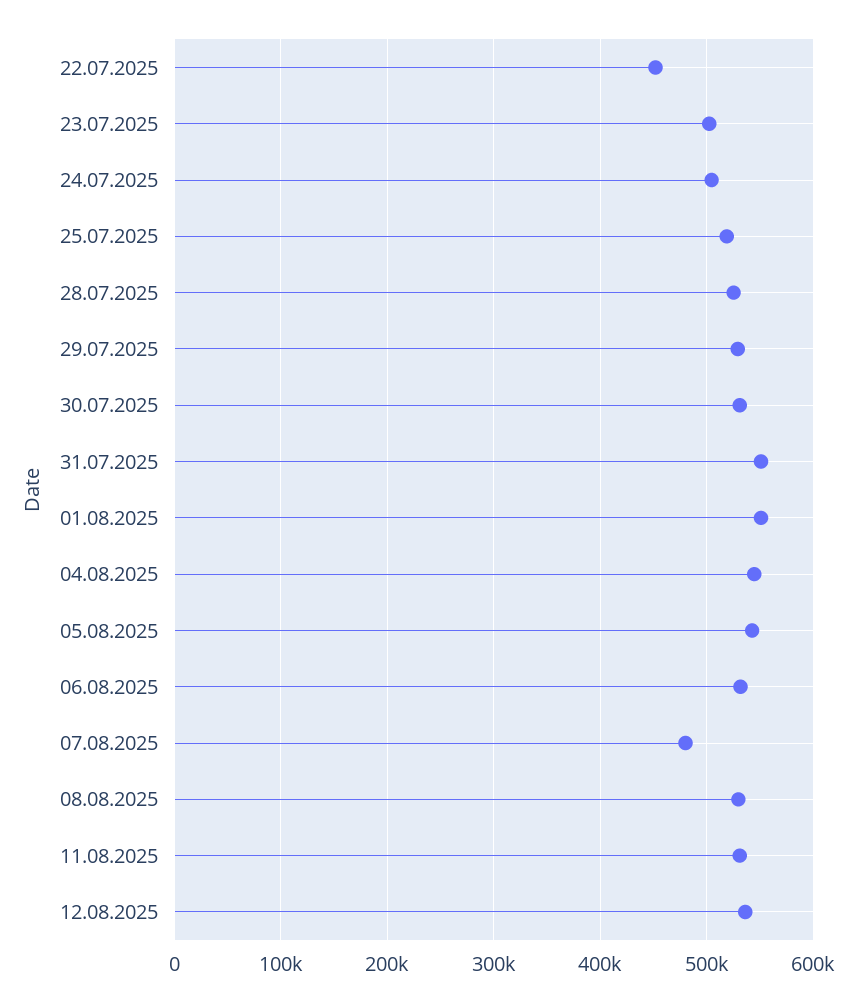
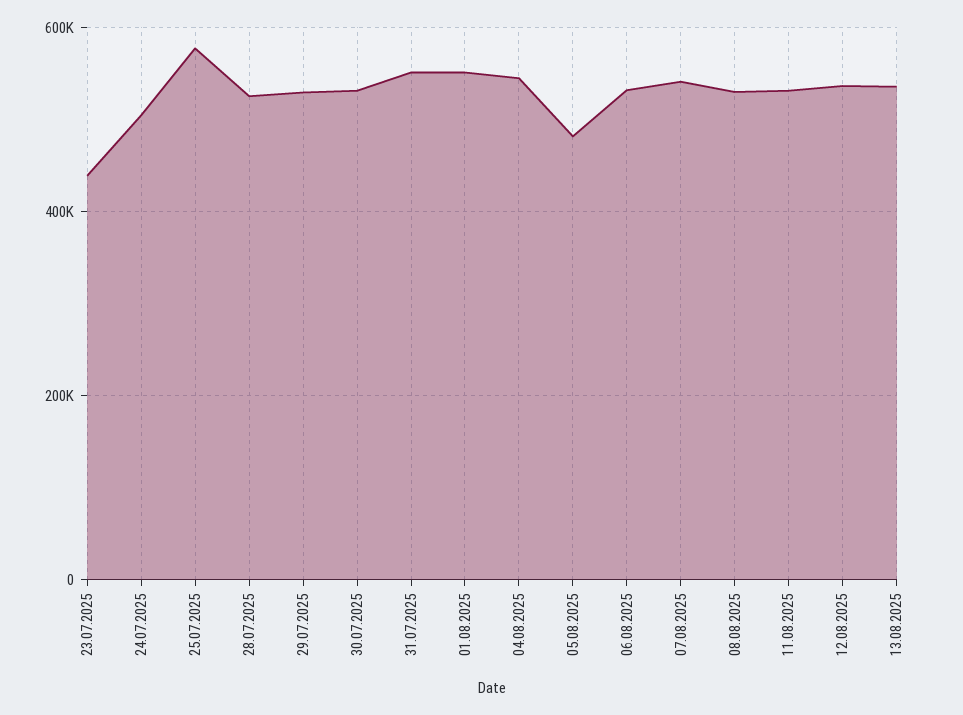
22.07.2025: 450000 -> none
23.07.2025: 500000 -> 440000
25.07.2025: 520000 -> 580000
05.08.2025: 540000 -> 480000
07.08.2025: 480000 -> 540000
13.08.2025: none -> 540000

